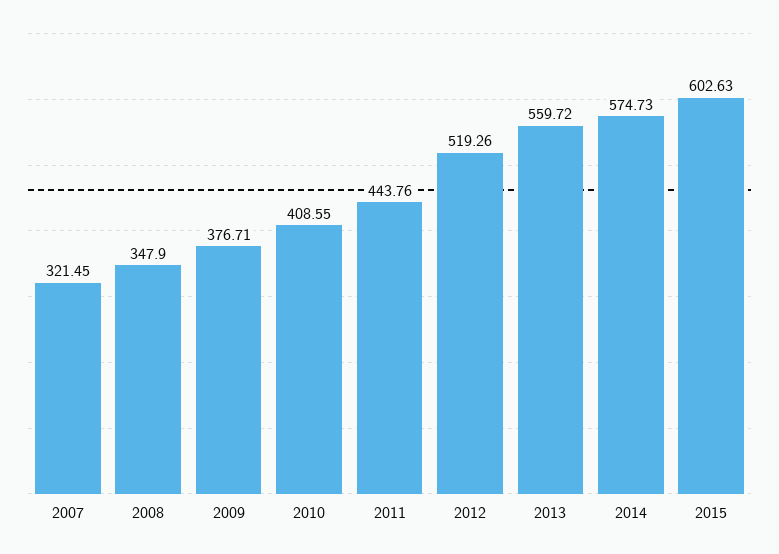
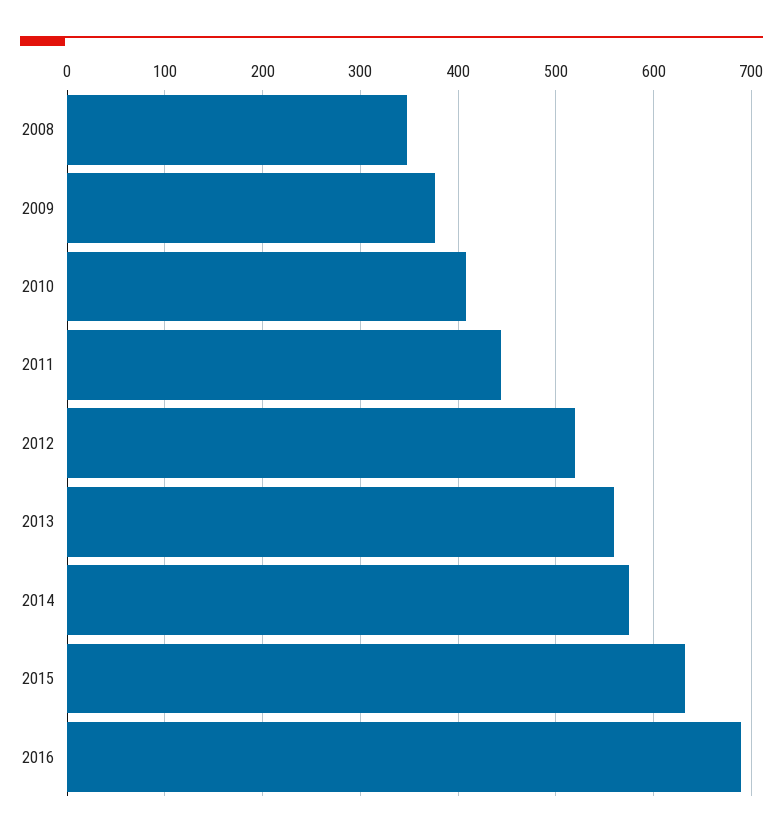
2007: 321.45 -> none
2015: 602.63 -> 630
2016: none -> 690

